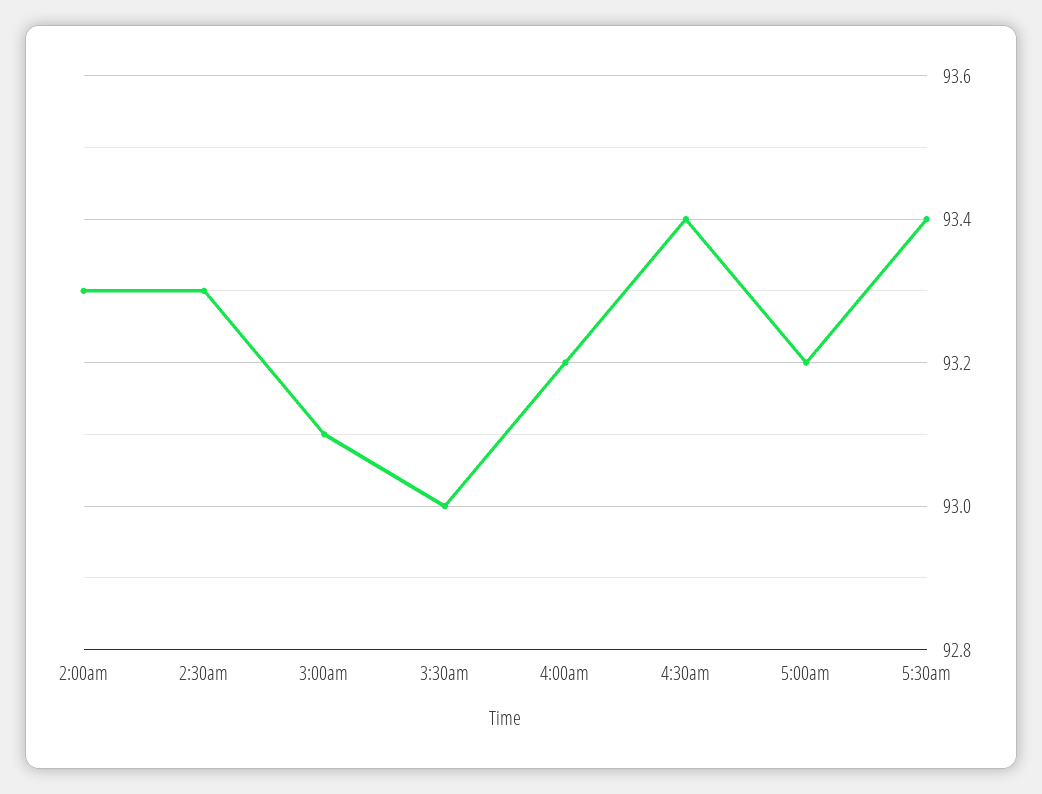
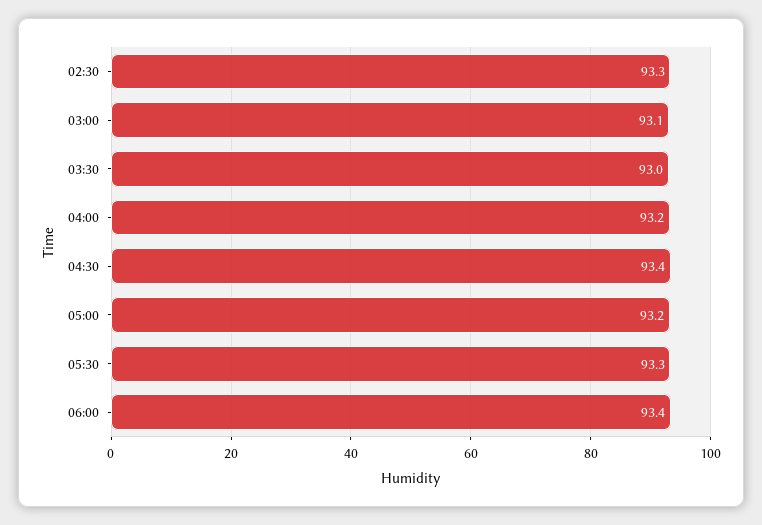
2:00am: 93.3 -> none
5:30am: 93.4 -> 93.3
06:00: none -> 93.4

